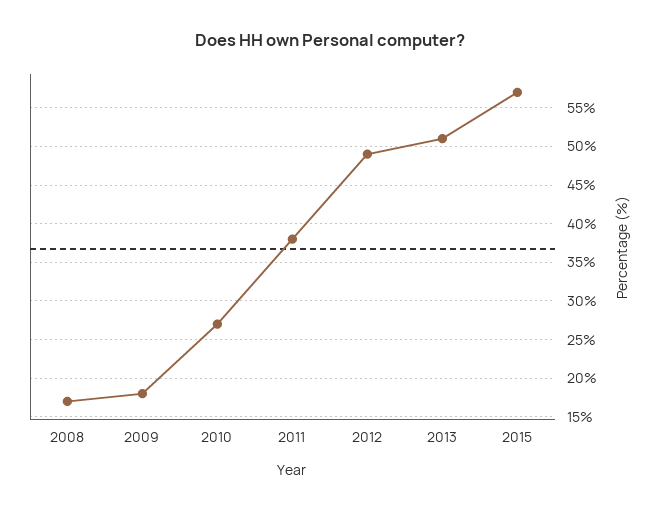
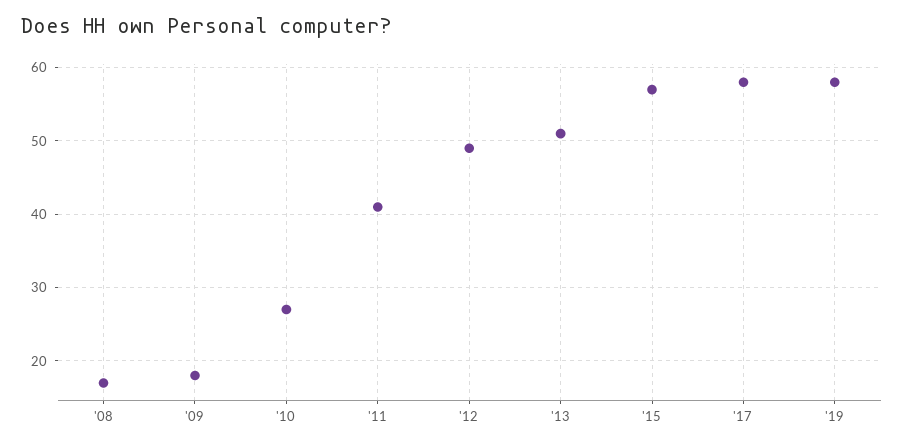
2011: 38 -> 41
'17: none -> 58
'19: none -> 58

